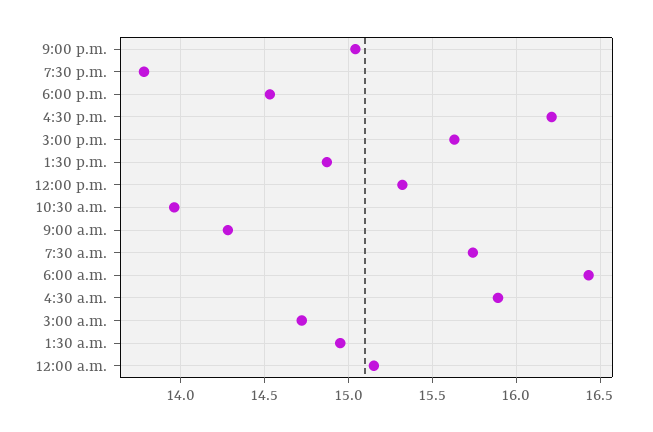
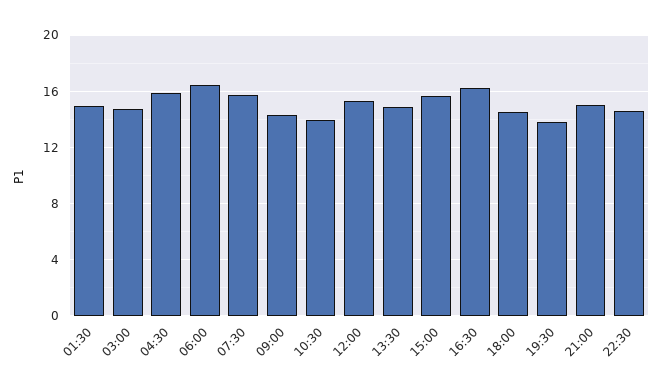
12:00 a.m.: 15.15 -> none
22:30: none -> 14.5

